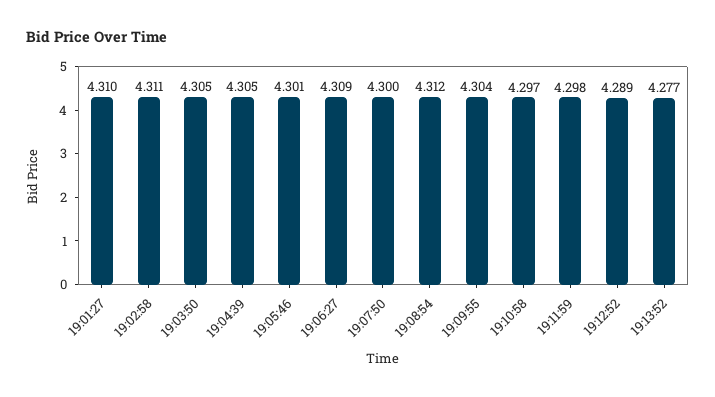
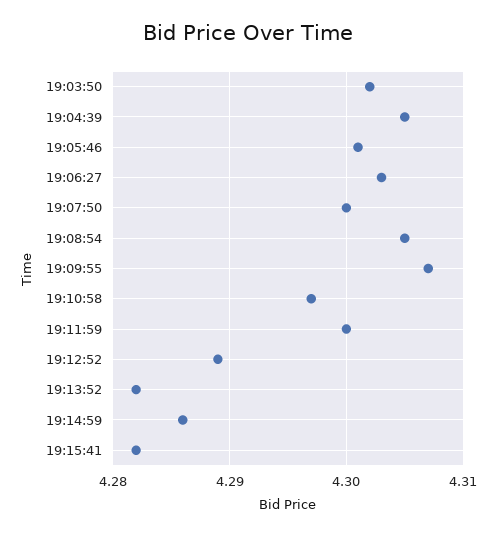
19:01:27: 4.31 -> none
19:02:58: 4.311 -> none
19:03:50: 4.305 -> 4.302
19:06:27: 4.309 -> 4.303
19:08:54: 4.312 -> 4.305
19:09:55: 4.304 -> 4.307
19:11:59: 4.298 -> 4.3
19:13:52: 4.277 -> 4.282
19:14:59: none -> 4.286
19:15:41: none -> 4.282

